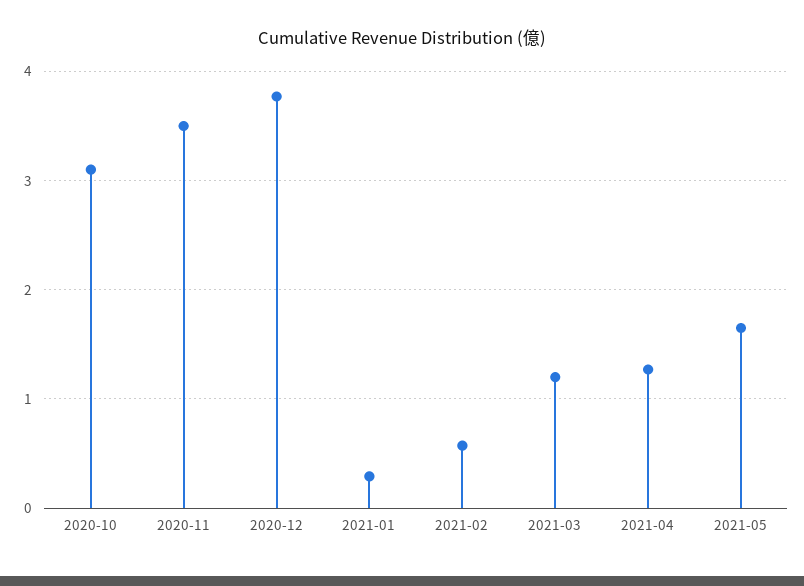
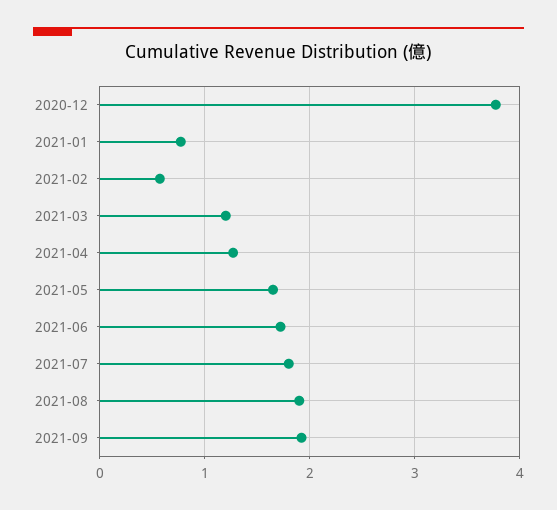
2020-10: 3.1 -> none
2020-11: 3.5 -> none
2021-01: 0.3 -> 0.8
2021-06: none -> 1.7
2021-07: none -> 1.8
2021-08: none -> 1.9
2021-09: none -> 1.9

